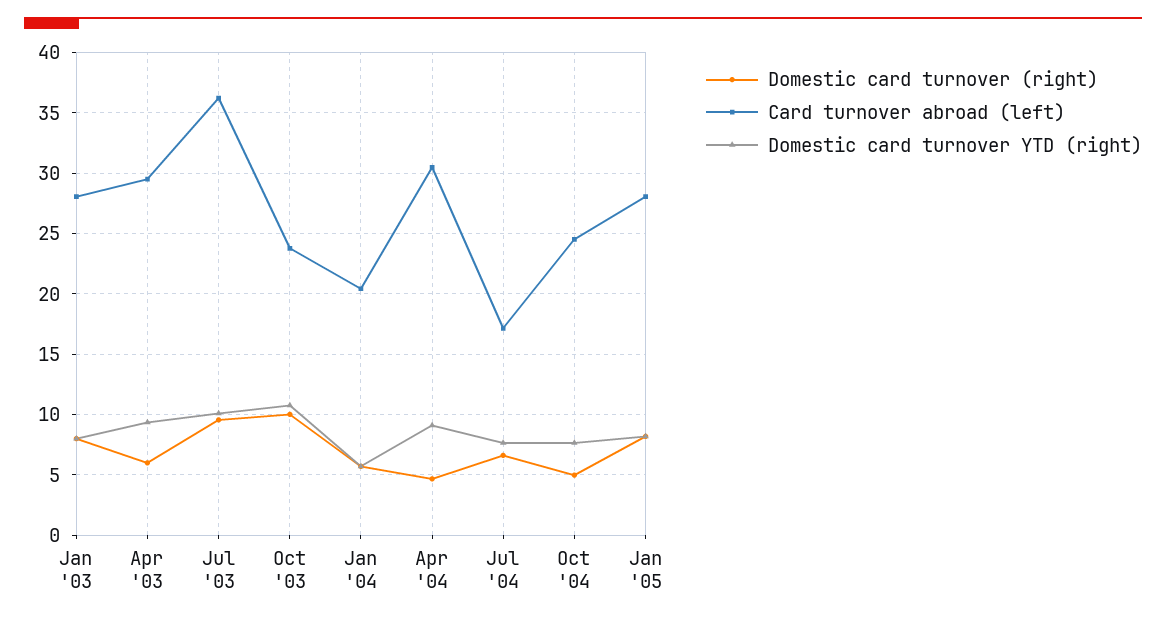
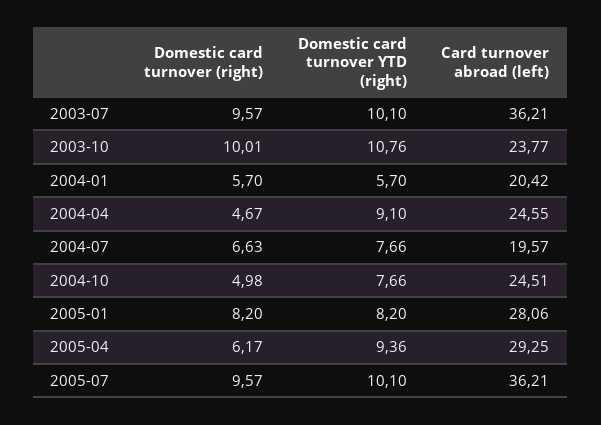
Domestic card turnover (right), Jan '03: 8 -> none
Card turnover abroad (left), Jan '03: 28 -> none
Domestic card turnover YTD (right), Jan '03: 8 -> none
Domestic card turnover (right), Apr '03: 6 -> none
Card turnover abroad (left), Apr '03: 29.5 -> none
Domestic card turnover YTD (right), Apr '03: 9.5 -> none
Card turnover abroad (left), Apr '04: 30.5 -> 24.55
Card turnover abroad (left), Jul '04: 17 -> 19.57
Domestic card turnover (right), 2005-04: none -> 6.17
Domestic card turnover YTD (right), 2005-04: none -> 9.36
Card turnover abroad (left), 2005-04: none -> 29.25
Domestic card turnover (right), 2005-07: none -> 9.57
Domestic card turnover YTD (right), 2005-07: none -> 10.1
Card turnover abroad (left), 2005-07: none -> 36.21

